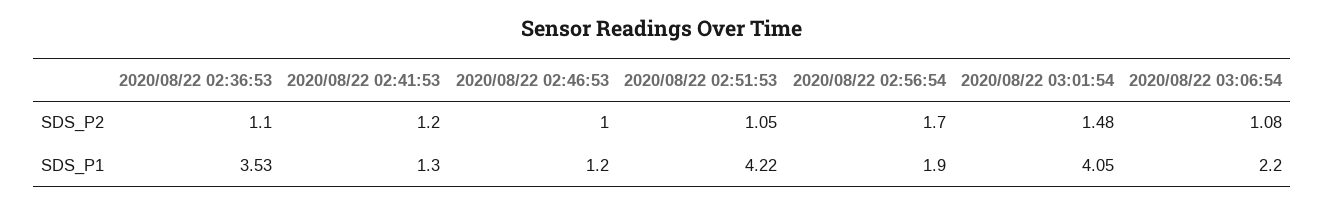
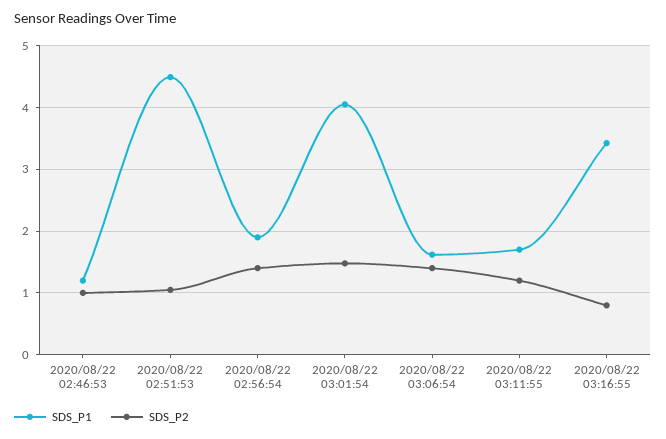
SDS_P2, 2020/08/22 02:36:53: 1.1 -> none
SDS_P2, 2020/08/22 02:41:53: 1.2 -> none
SDS_P2, 2020/08/22 02:56:54: 1.7 -> 1.4
SDS_P2, 2020/08/22 03:06:54: 1.08 -> 1.4
SDS_P1, 2020/08/22 02:36:53: 3.53 -> none
SDS_P1, 2020/08/22 02:41:53: 1.3 -> none
SDS_P1, 2020/08/22 02:51:53: 4.22 -> 4.5
SDS_P1, 2020/08/22 03:06:54: 2.2 -> 1.6
SDS_P1, 2020/08/22 03:11:55: none -> 1.7
SDS_P2, 2020/08/22 03:11:55: none -> 1.2
SDS_P1, 2020/08/22 03:16:55: none -> 3.4
SDS_P2, 2020/08/22 03:16:55: none -> 0.8

